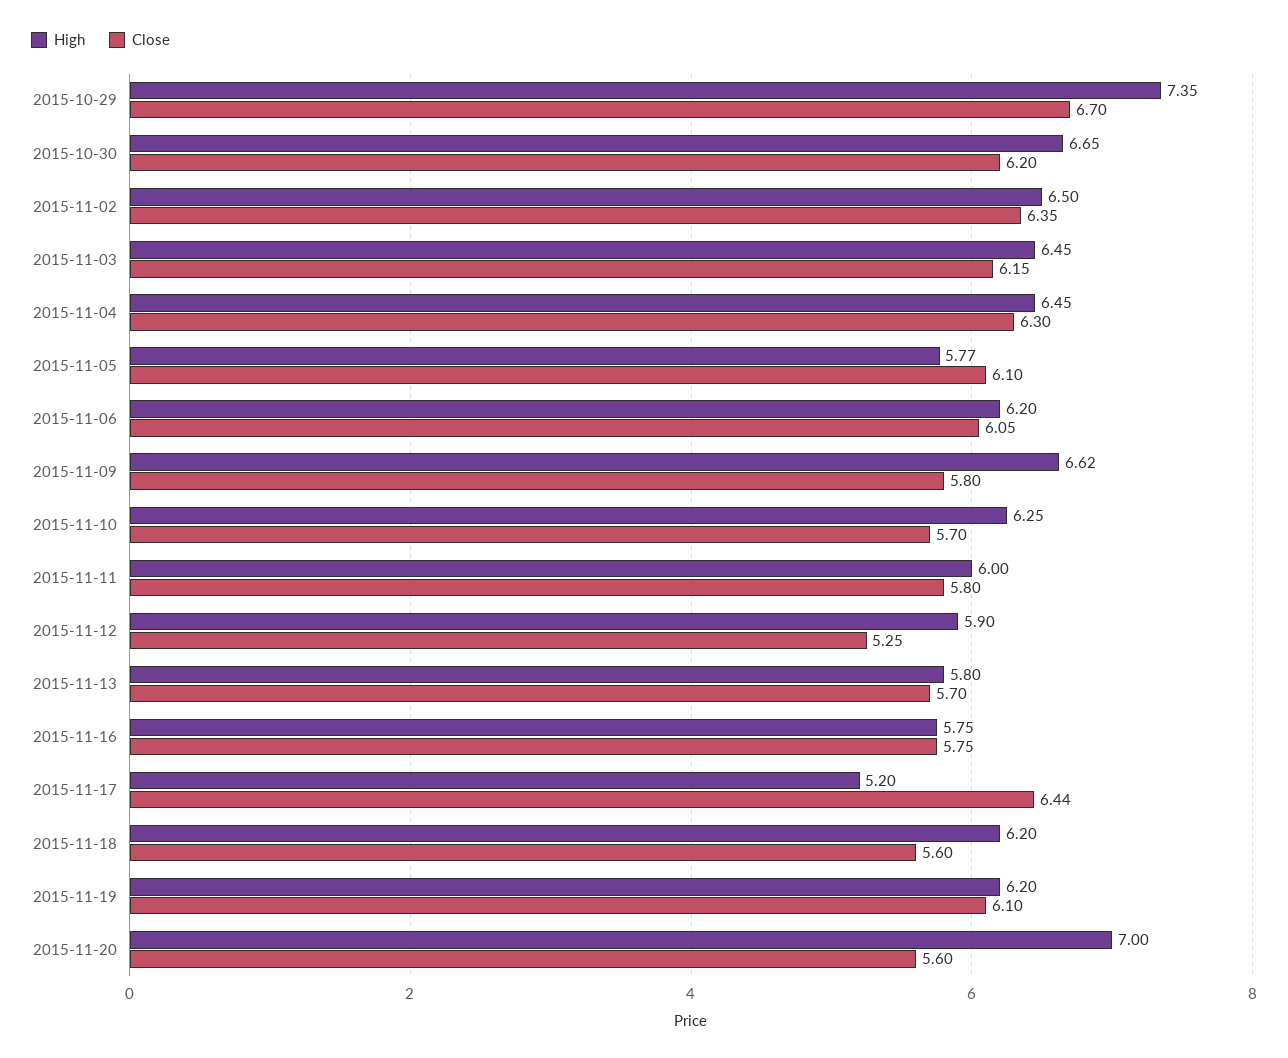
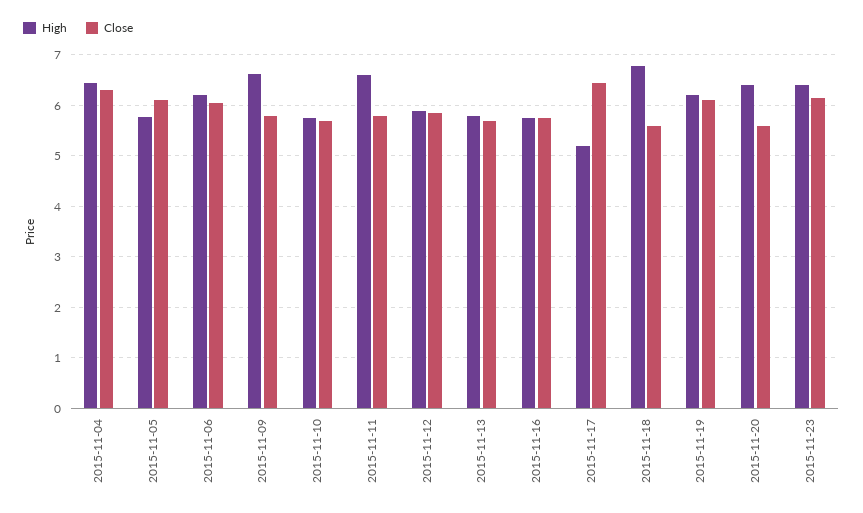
High, 2015-10-29: 7.35 -> none
Close, 2015-10-29: 6.7 -> none
High, 2015-10-30: 6.65 -> none
Close, 2015-10-30: 6.2 -> none
High, 2015-11-02: 6.5 -> none
Close, 2015-11-02: 6.35 -> none
High, 2015-11-03: 6.45 -> none
Close, 2015-11-03: 6.15 -> none
High, 2015-11-10: 6.25 -> 5.8
High, 2015-11-11: 6 -> 6.6
Close, 2015-11-12: 5.25 -> 5.8
High, 2015-11-18: 6.2 -> 6.8
High, 2015-11-20: 7 -> 6.4
High, 2015-11-23: none -> 6.4
Close, 2015-11-23: none -> 6.2

